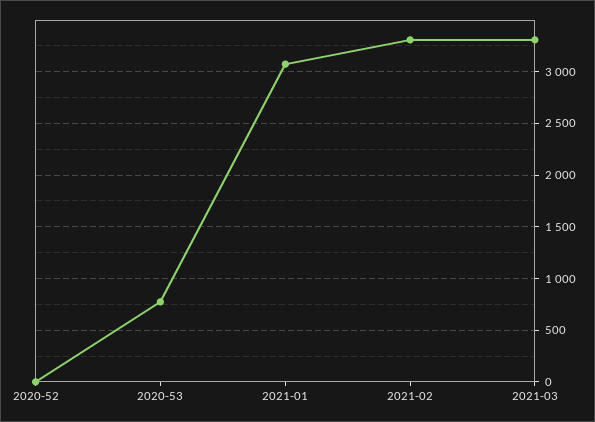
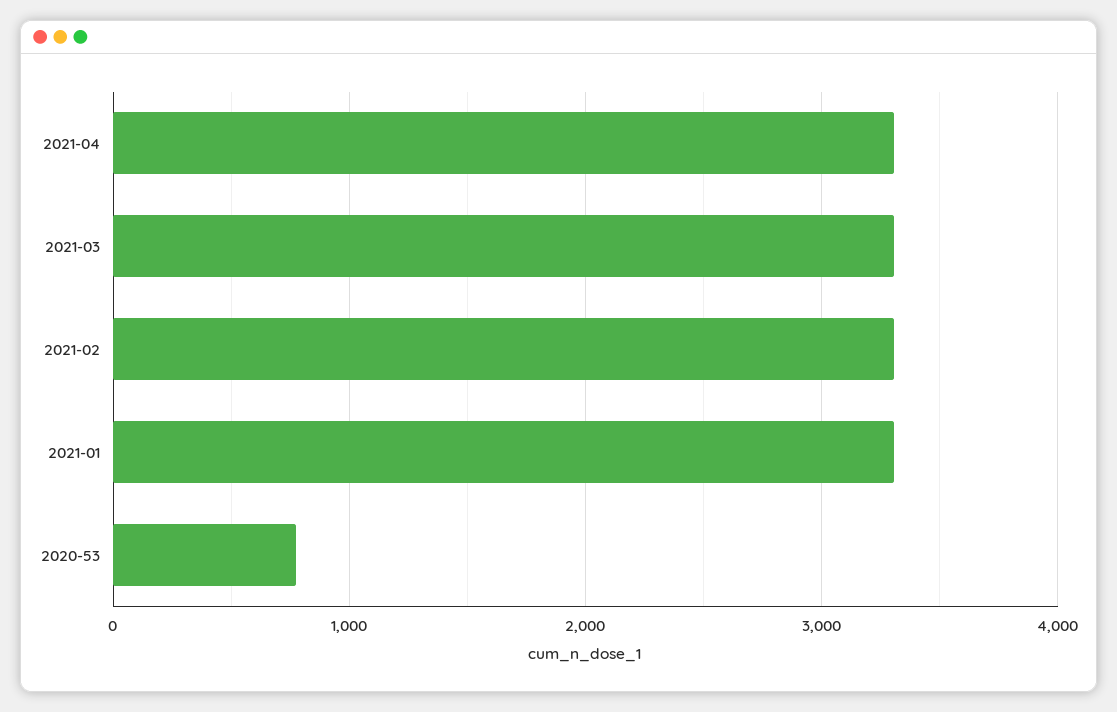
2020-52: 0 -> none
2021-01: 3100 -> 3300
2021-04: none -> 3300

